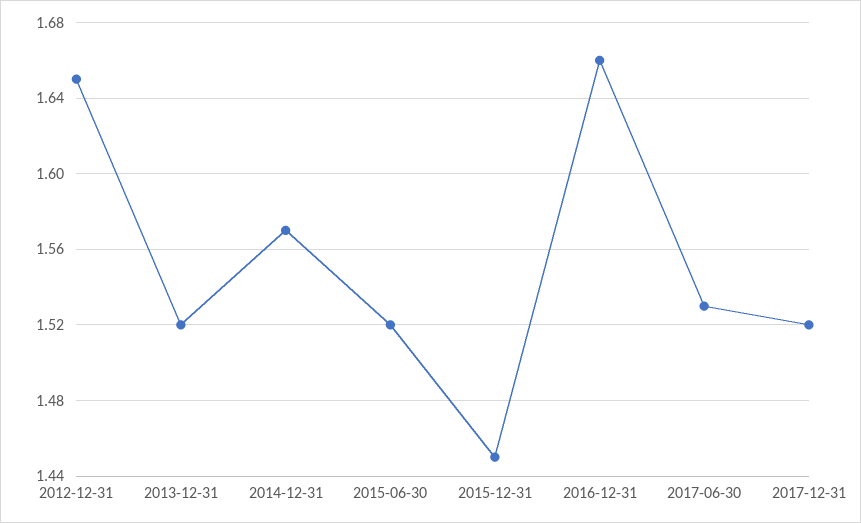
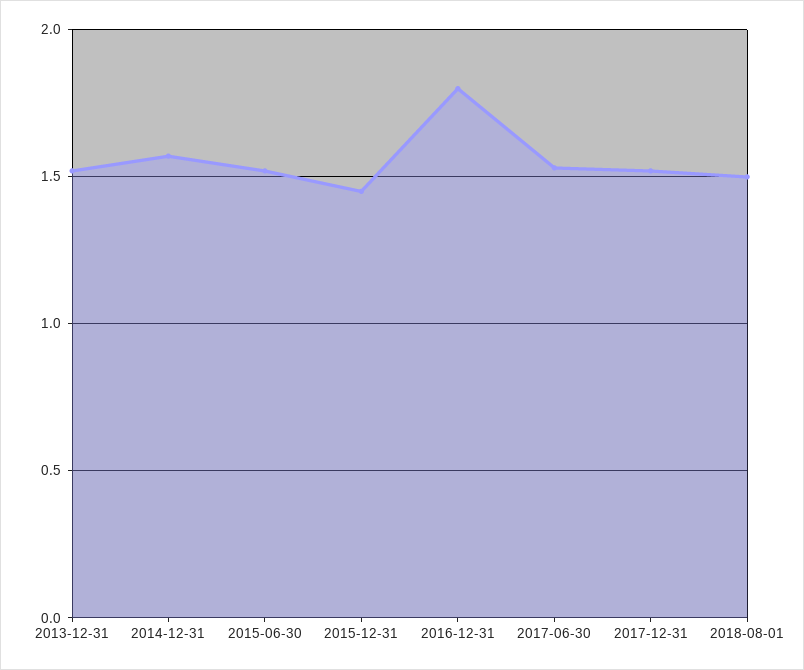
2012-12-31: 1.65 -> none
2016-12-31: 1.66 -> 1.8
2018-08-01: none -> 1.5

